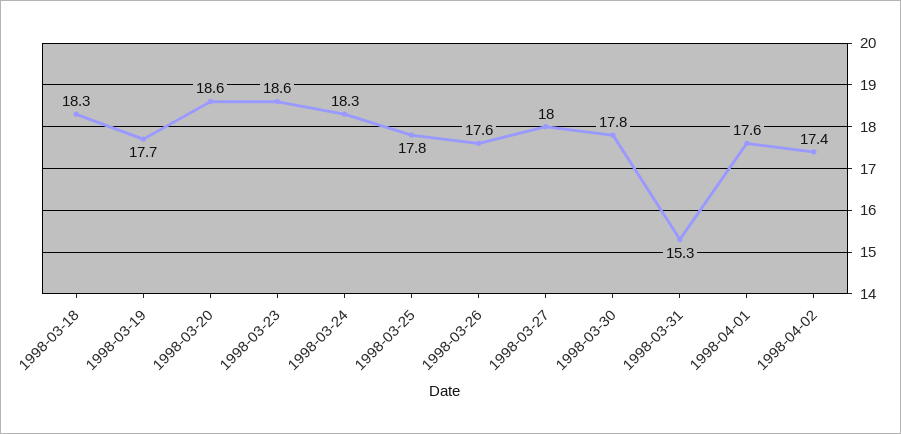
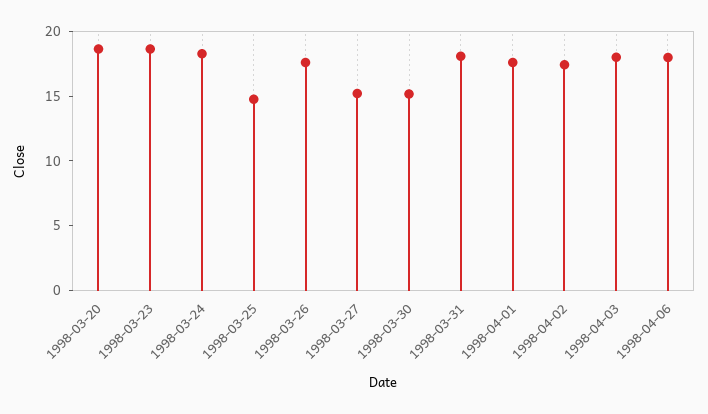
1998-03-18: 18.3 -> none
1998-03-19: 17.7 -> none
1998-03-25: 17.8 -> 15
1998-03-27: 18 -> 15
1998-03-30: 17.8 -> 15
1998-03-31: 15.3 -> 18
1998-04-03: none -> 18
1998-04-06: none -> 18

